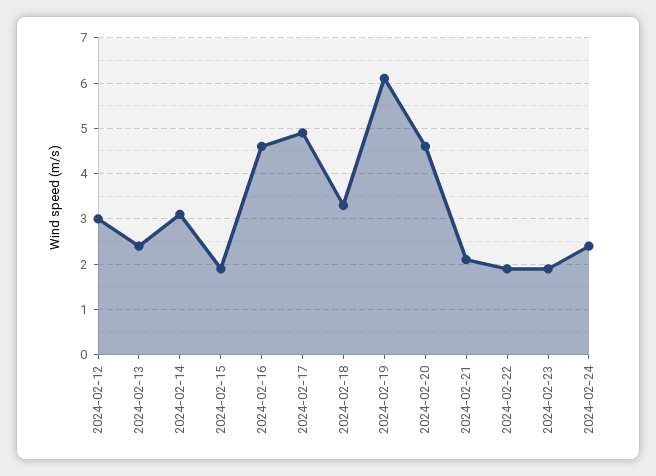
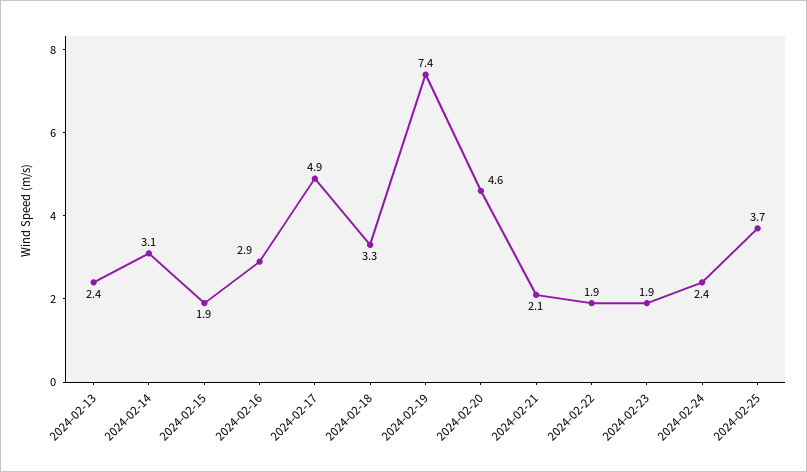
2024-02-12: 3 -> none
2024-02-16: 4.5 -> 2.9
2024-02-19: 6 -> 7.4
2024-02-25: none -> 3.7

